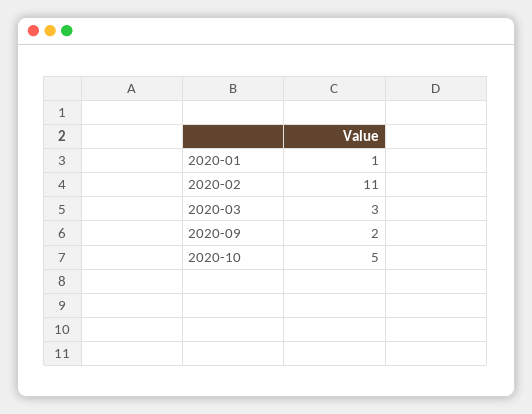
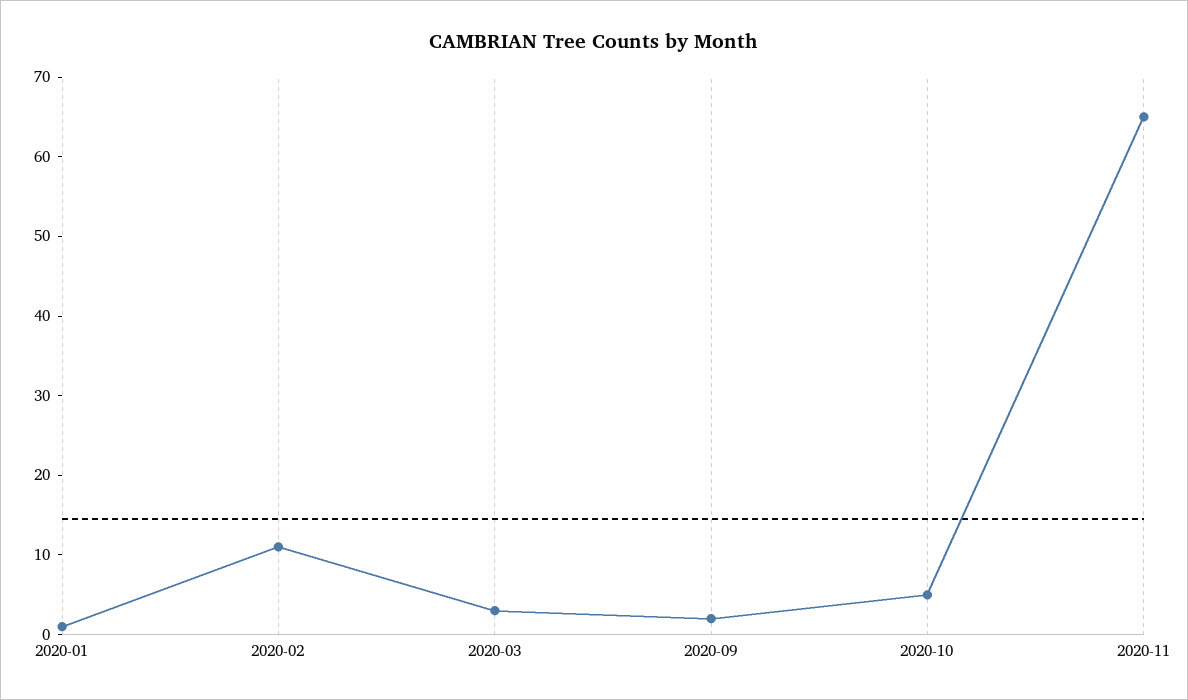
2020-11: none -> 65

